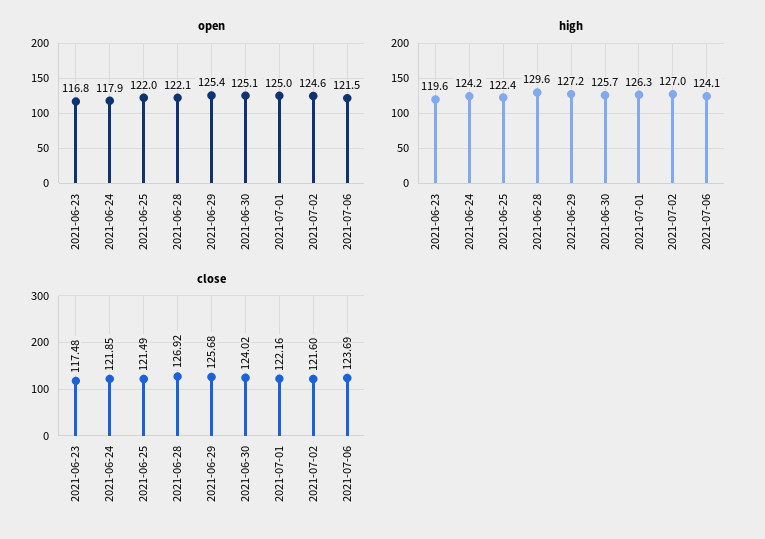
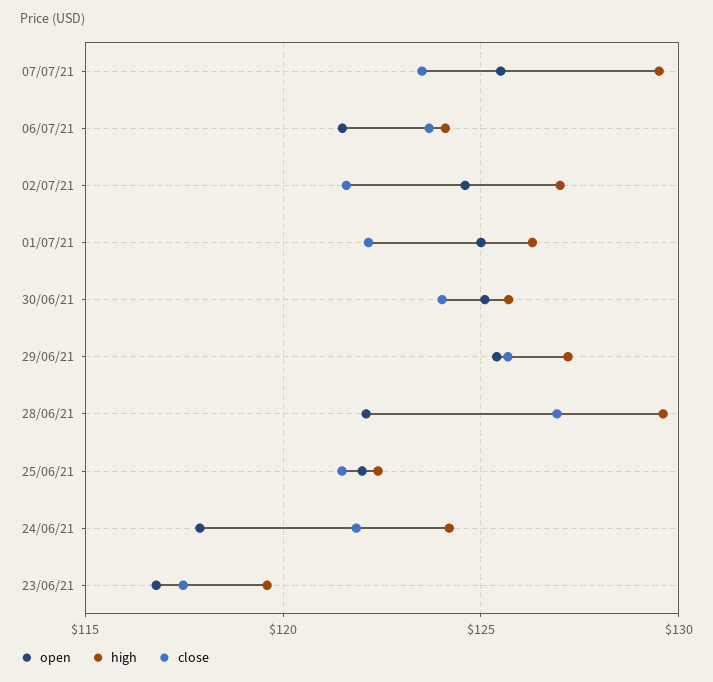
open, 07/07/21: none -> 125.5
high, 07/07/21: none -> 129.5
close, 07/07/21: none -> 123.5

